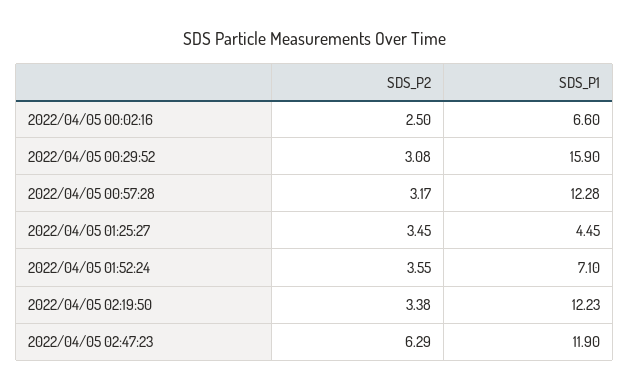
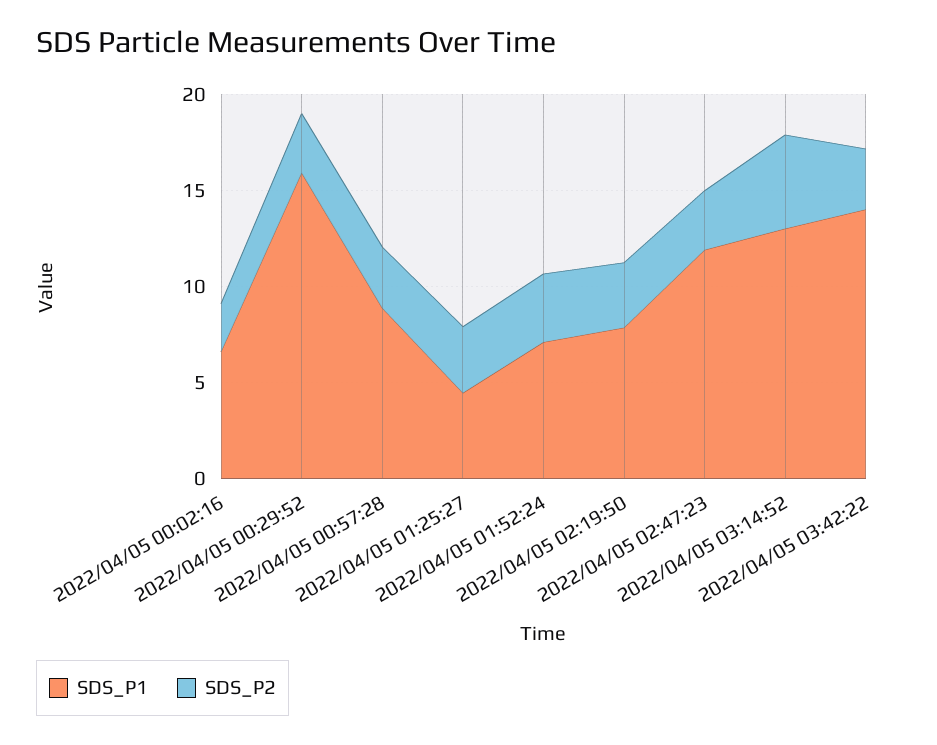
SDS_P1, 2022/04/05 00:57:28: 12.28 -> 9
SDS_P1, 2022/04/05 02:19:50: 12.23 -> 8
SDS_P2, 2022/04/05 02:47:23: 6.29 -> 3
SDS_P1, 2022/04/05 03:14:52: none -> 13
SDS_P2, 2022/04/05 03:14:52: none -> 5
SDS_P1, 2022/04/05 03:42:22: none -> 14
SDS_P2, 2022/04/05 03:42:22: none -> 3

